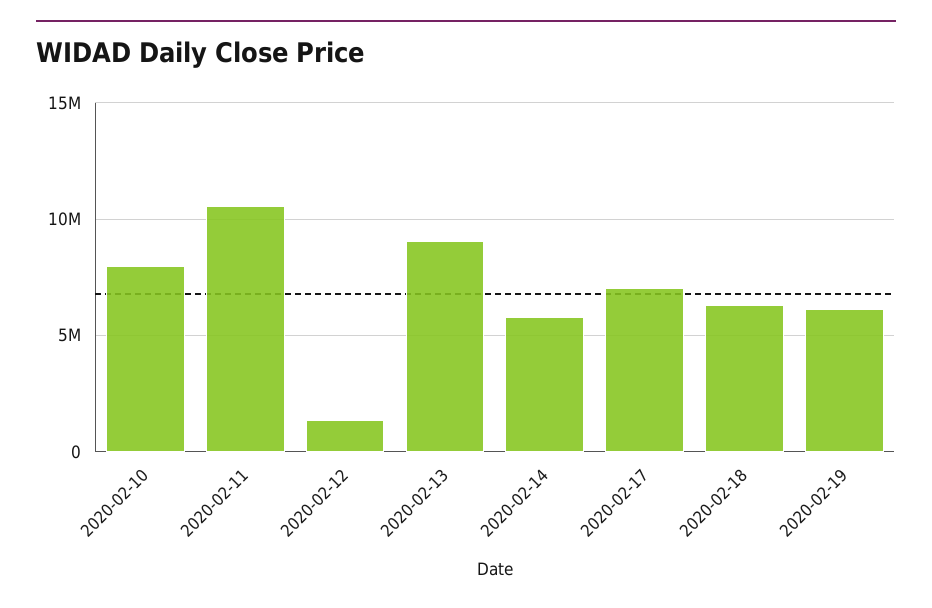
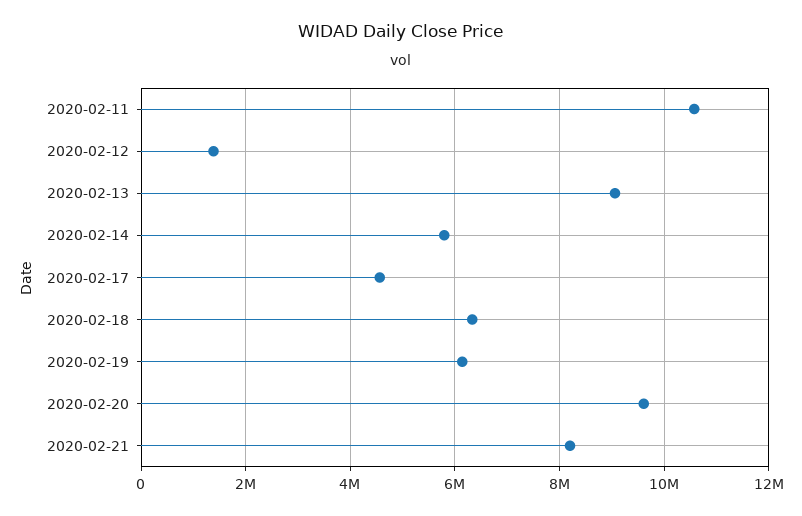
2020-02-10: 8000000 -> none
2020-02-17: 7000000 -> 4600000
2020-02-20: none -> 9600000
2020-02-21: none -> 8200000

